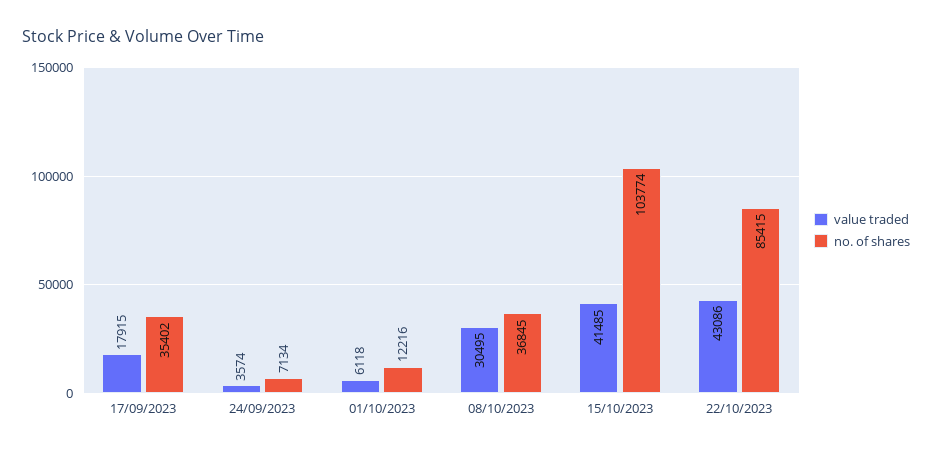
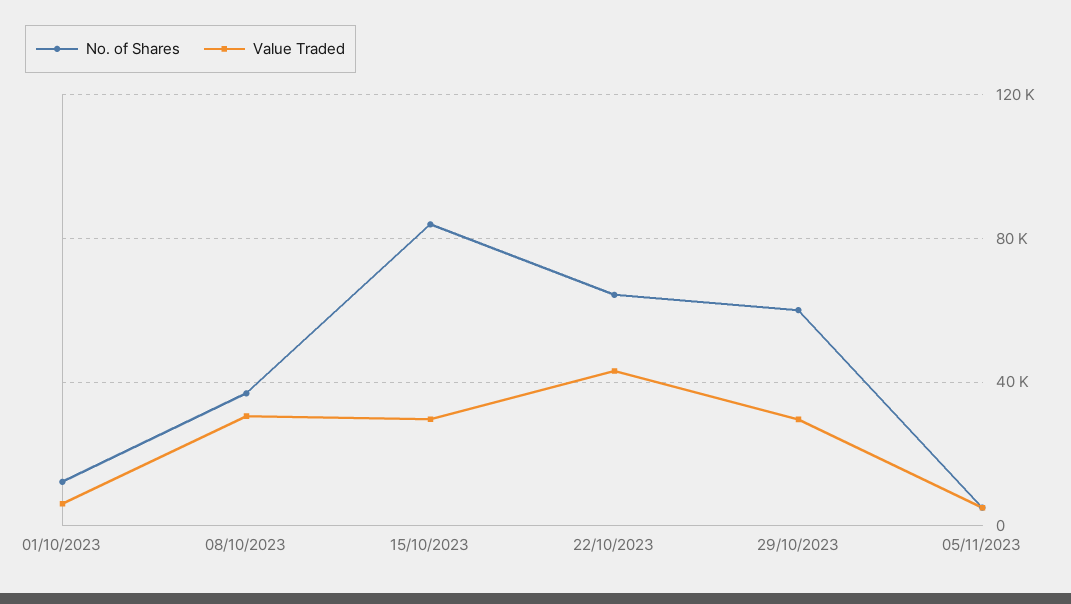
value traded, 17/09/2023: 17915 -> none
no. of shares, 17/09/2023: 35402 -> none
value traded, 24/09/2023: 3574 -> none
no. of shares, 24/09/2023: 7134 -> none
value traded, 15/10/2023: 41485 -> 30000
no. of shares, 15/10/2023: 103774 -> 85000
no. of shares, 22/10/2023: 85415 -> 65000
no. of shares, 29/10/2023: none -> 60000
value traded, 29/10/2023: none -> 30000
no. of shares, 05/11/2023: none -> 5000
value traded, 05/11/2023: none -> 5000

